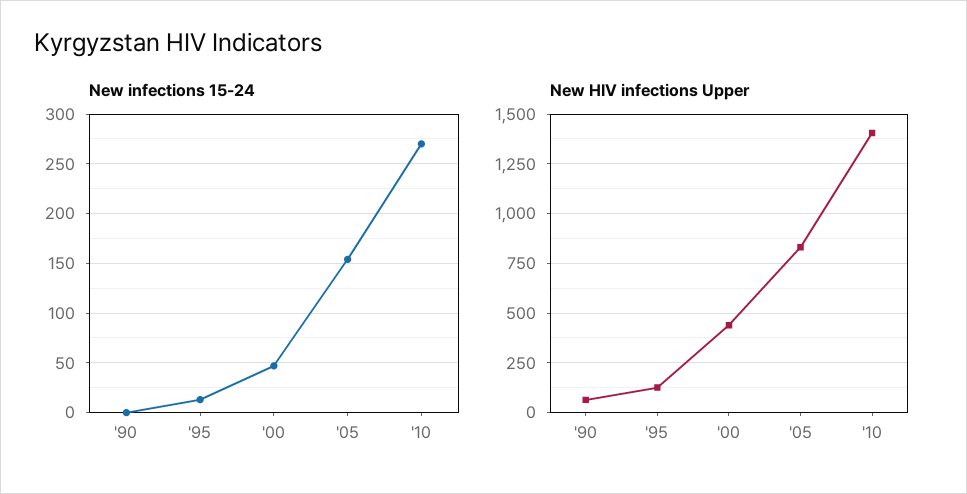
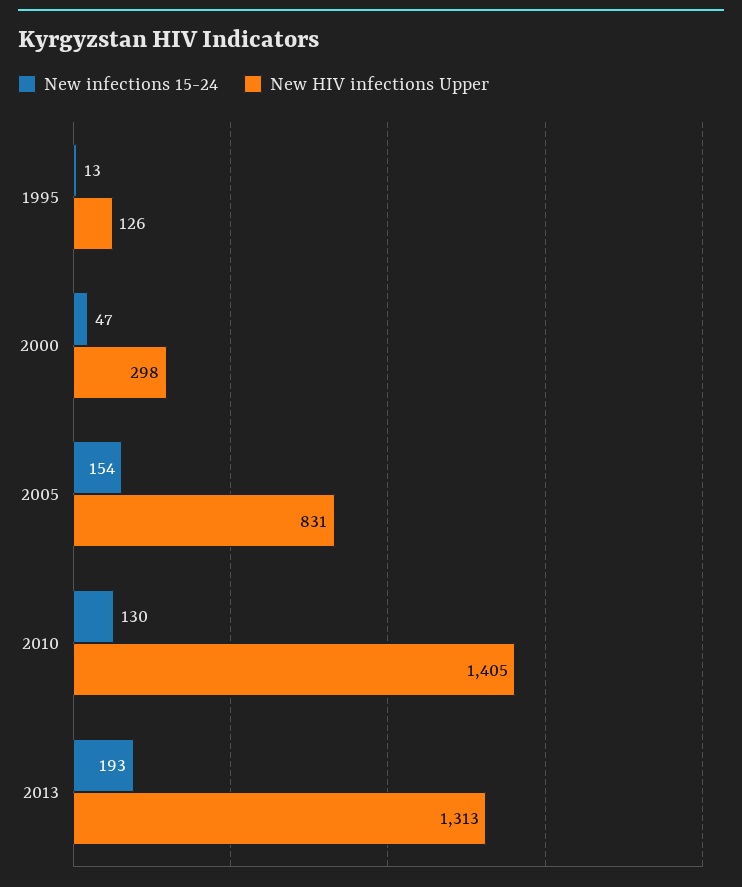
New infections 15-24, '90: 0 -> none
New infections 15-24, '10: 270 -> 130
New HIV infections Upper, '90: 50 -> none
New HIV infections Upper, '00: 450 -> 298
New infections 15-24, 2013: none -> 193
New HIV infections Upper, 2013: none -> 1313

